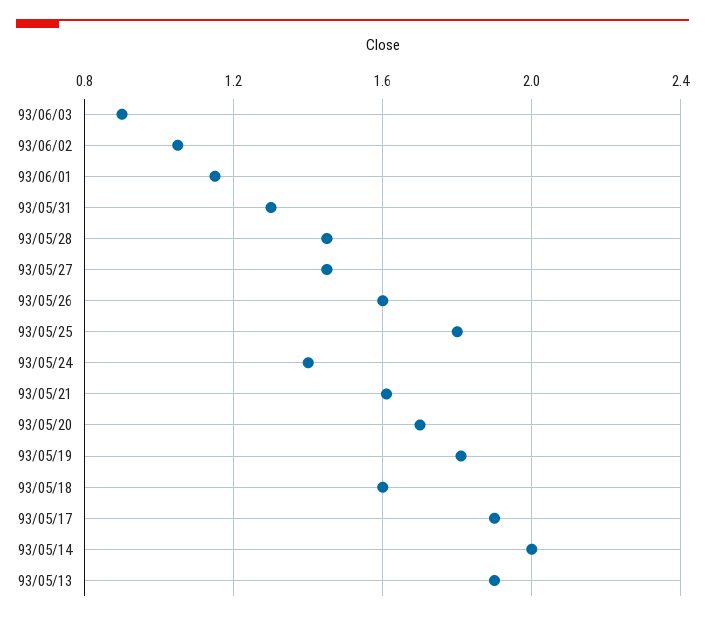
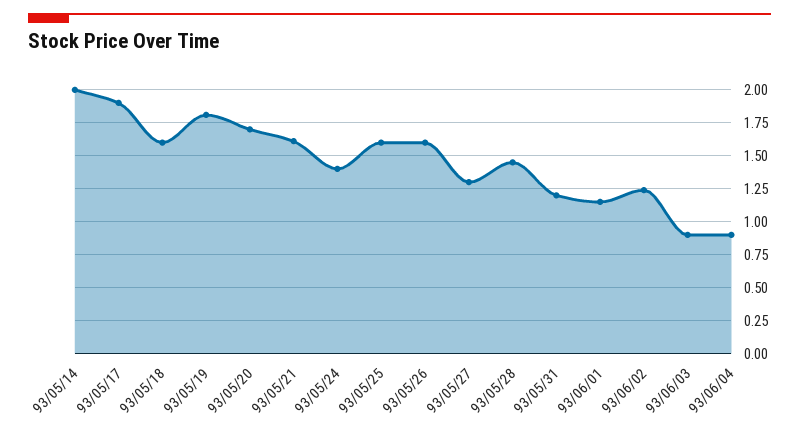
93/06/02: 1.05 -> 1.25
93/05/31: 1.3 -> 1.2
93/05/27: 1.45 -> 1.3
93/05/25: 1.8 -> 1.6
93/05/13: 1.9 -> none
93/06/04: none -> 0.9

